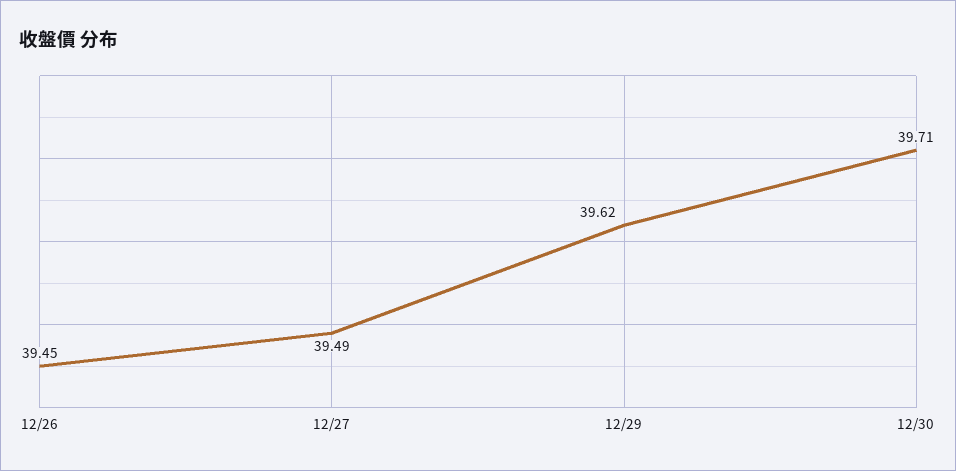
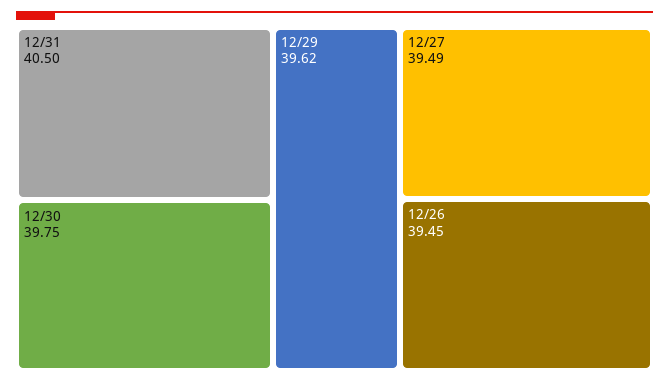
12/30: 39.71 -> 39.75
12/31: none -> 40.5

